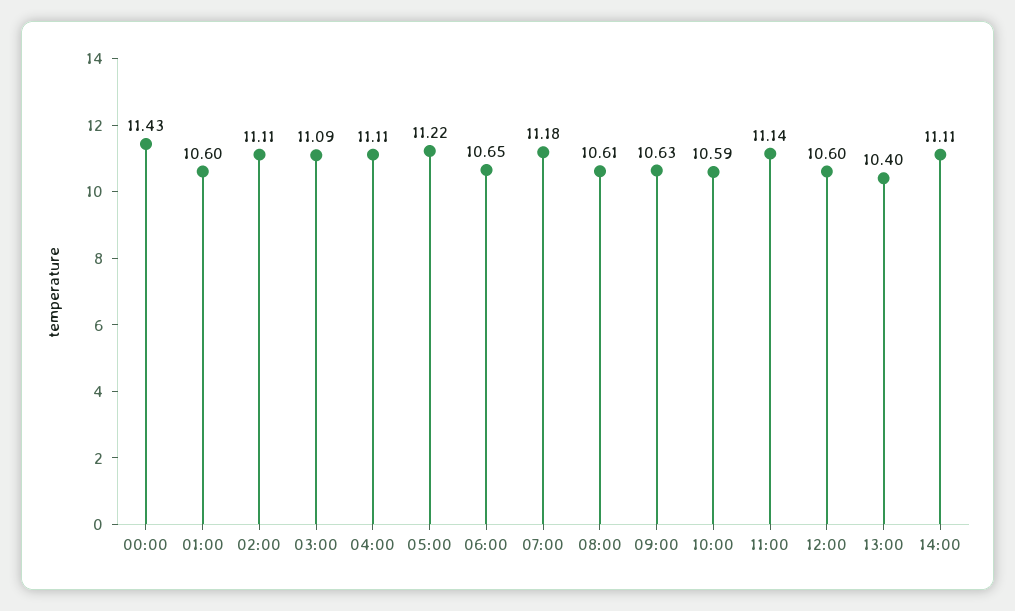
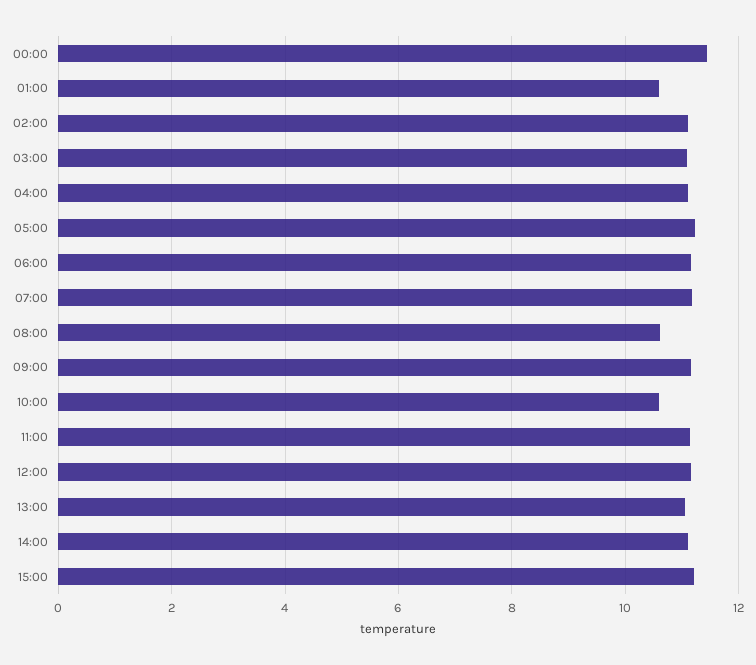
06:00: 10.65 -> 11.2
09:00: 10.63 -> 11.2
12:00: 10.6 -> 11.2
13:00: 10.4 -> 11
15:00: none -> 11.2

